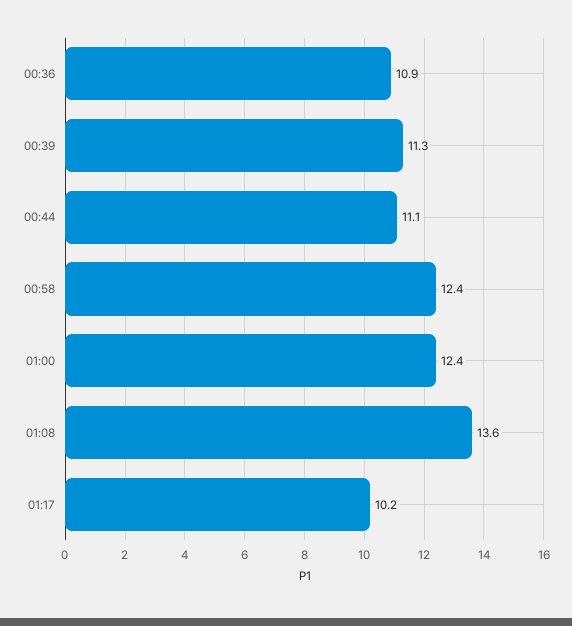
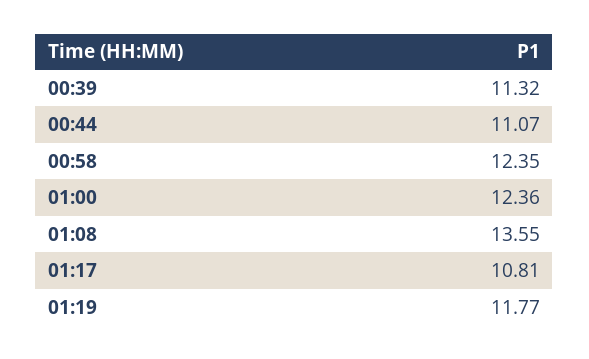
00:36: 10.9 -> none
01:17: 10.2 -> 10.81
01:19: none -> 11.77

